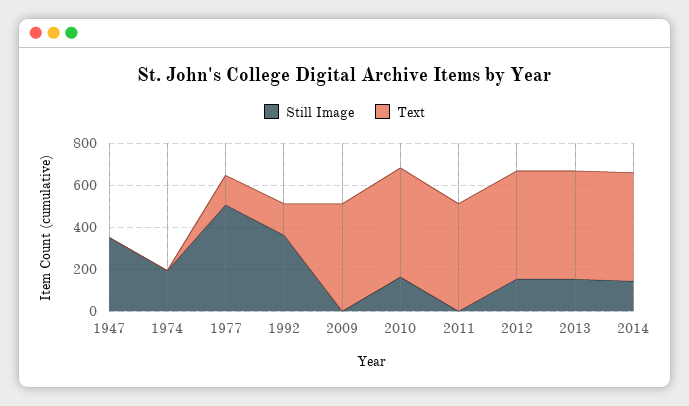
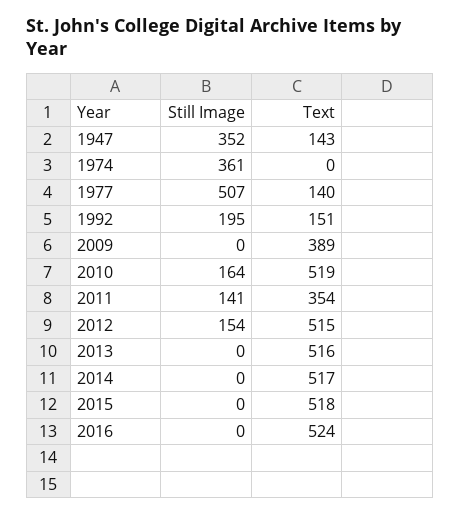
Text, 1947: 0 -> 143
Still Image, 1974: 200 -> 361
Still Image, 1992: 350 -> 195
Text, 2009: 500 -> 389
Still Image, 2011: 0 -> 141
Text, 2011: 500 -> 354
Still Image, 2013: 150 -> 0
Still Image, 2014: 150 -> 0
Still Image, 2015: none -> 0
Text, 2015: none -> 518
Still Image, 2016: none -> 0
Text, 2016: none -> 524

